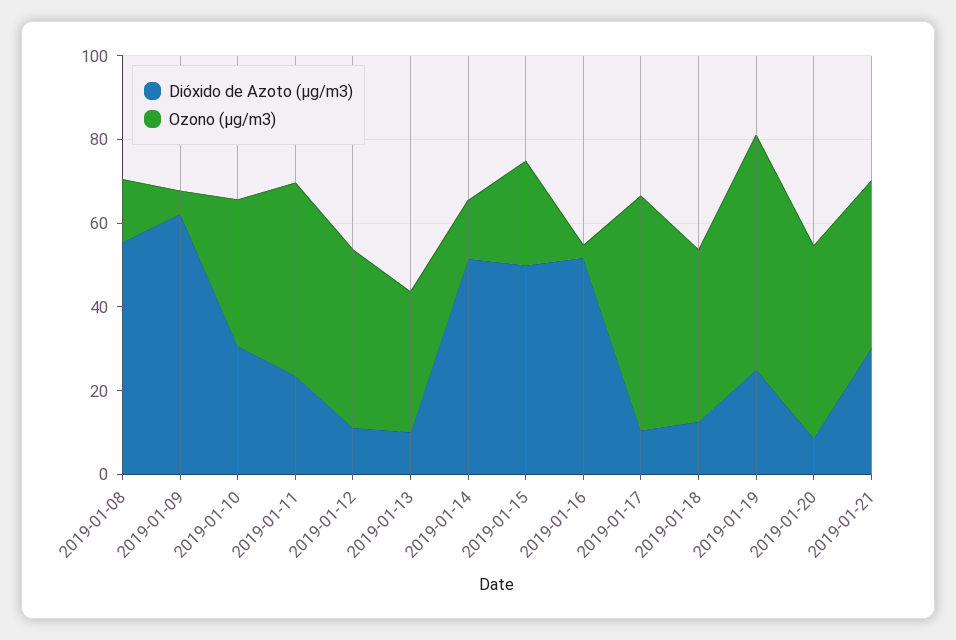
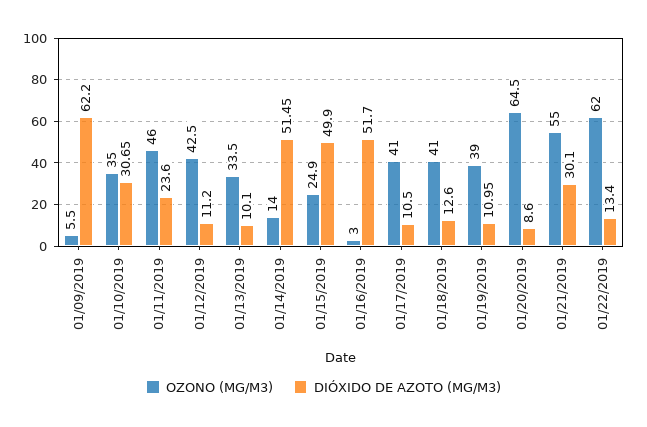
Dióxido de Azoto (µg/m3), 2019-01-08: 55 -> none
Ozono (µg/m3), 2019-01-08: 15 -> none
Ozono (µg/m3), 2019-01-17: 55 -> 41
Dióxido de Azoto (µg/m3), 2019-01-19: 25 -> 10.95
Ozono (µg/m3), 2019-01-19: 55 -> 39
Ozono (µg/m3), 2019-01-20: 45 -> 64.5
Ozono (µg/m3), 2019-01-21: 40 -> 55
Ozono (µg/m3), 01/22/2019: none -> 62
Dióxido de Azoto (µg/m3), 01/22/2019: none -> 13.4

